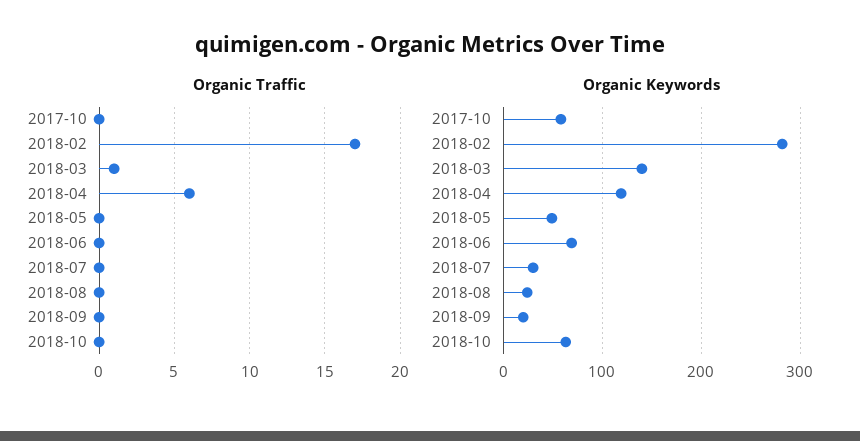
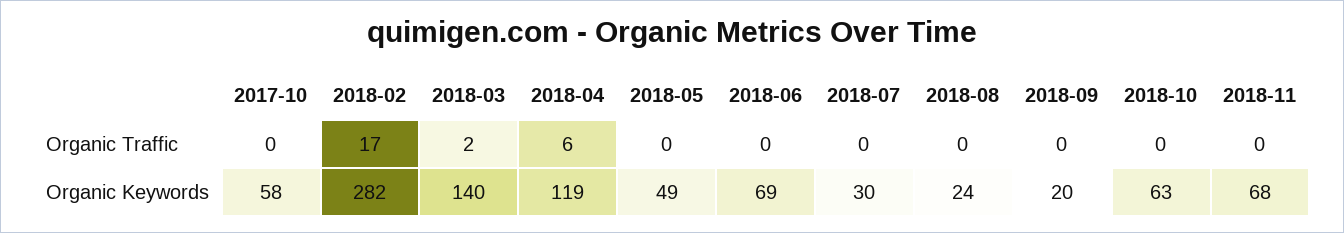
Organic Traffic, 2018-03: 1 -> 2
Organic Traffic, 2018-11: none -> 0
Organic Keywords, 2018-11: none -> 68

